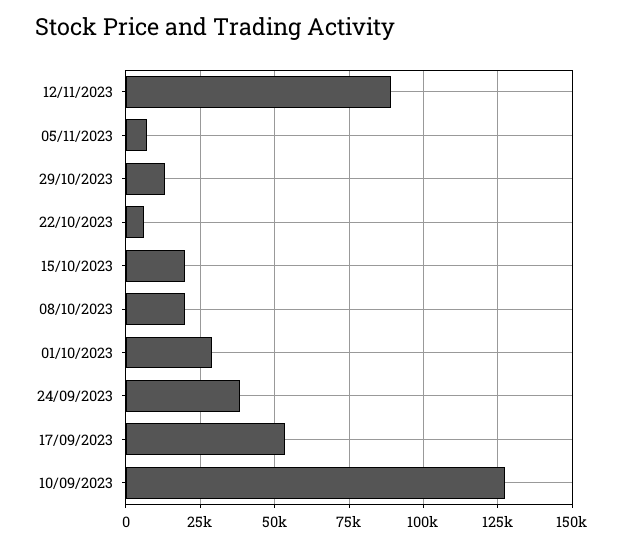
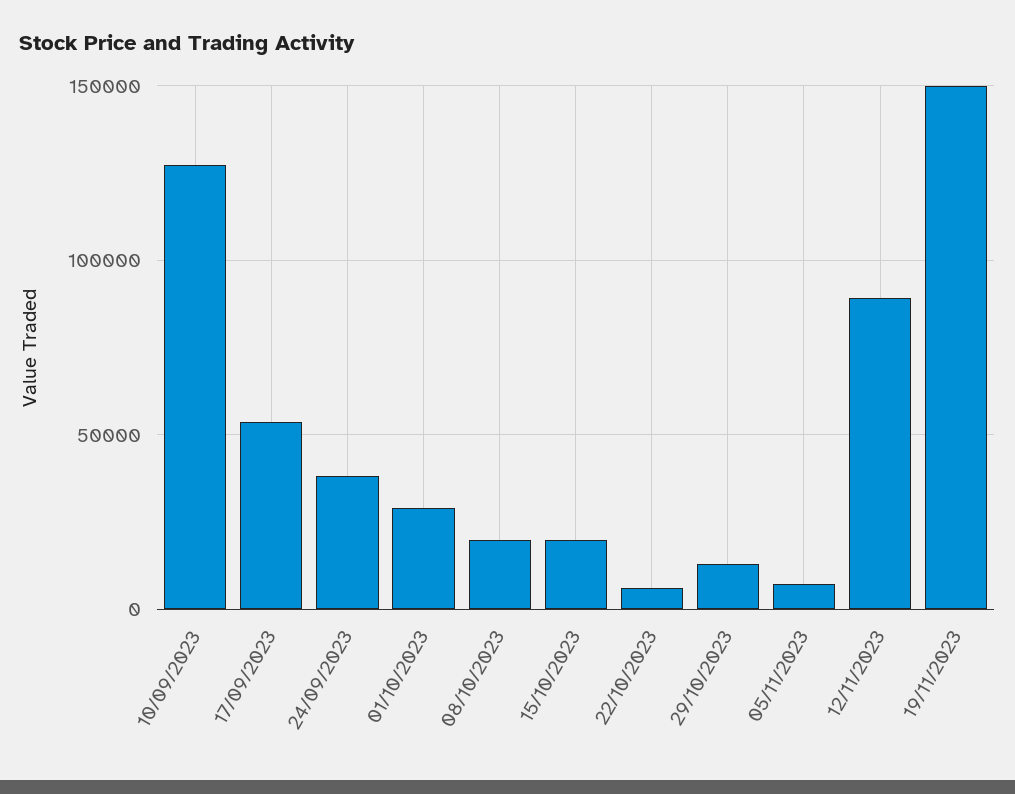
19/11/2023: none -> 150000

